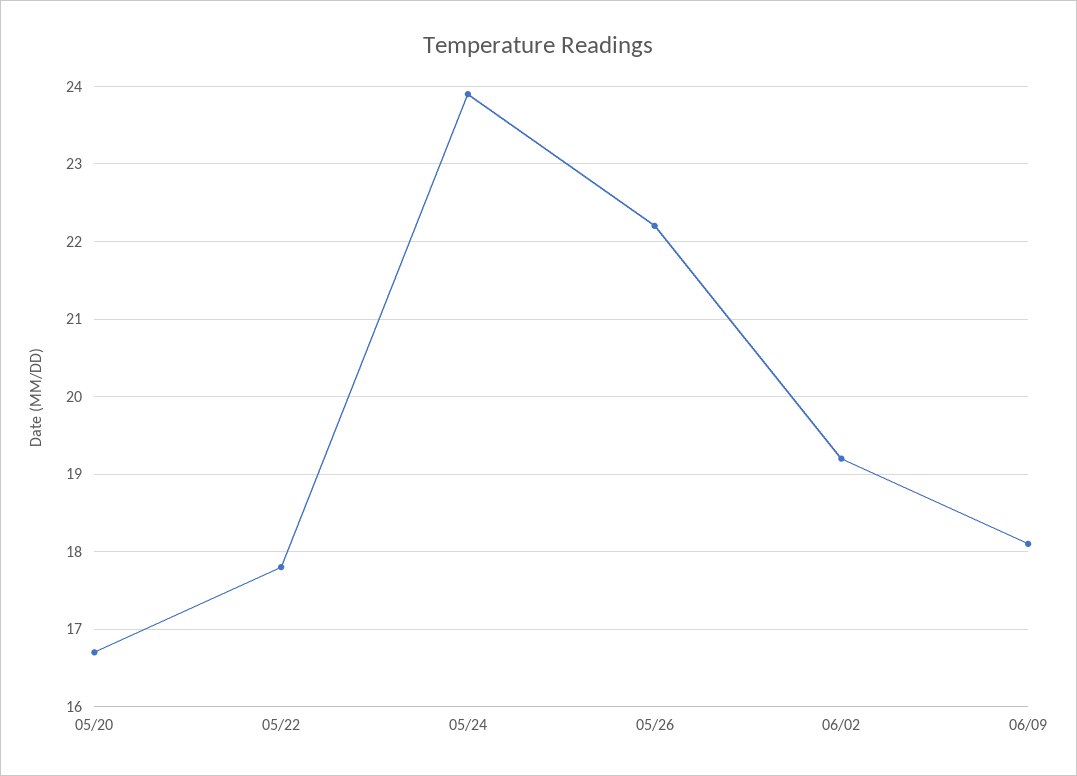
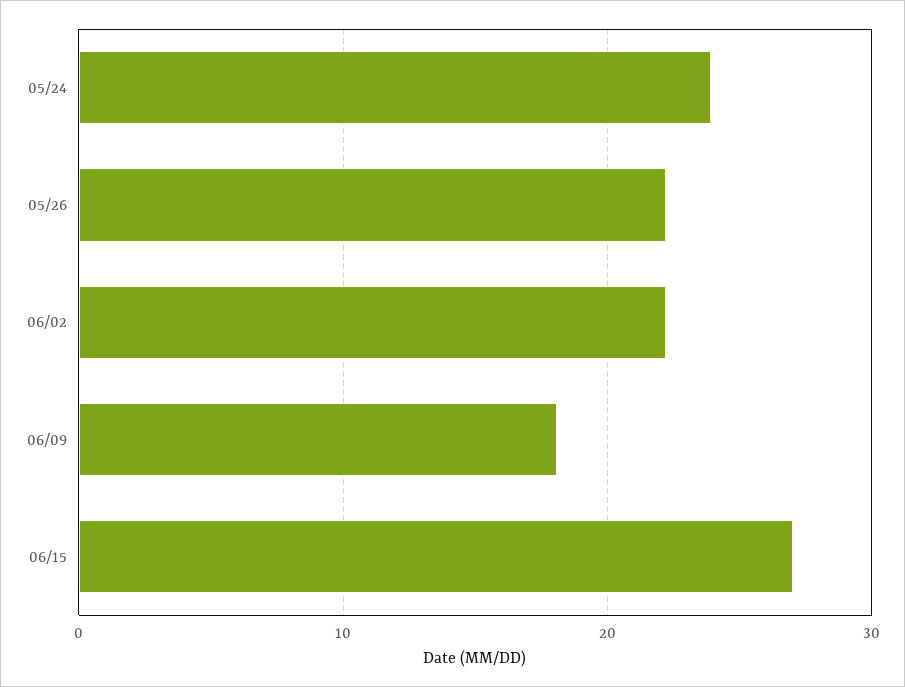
05/20: 16.7 -> none
05/22: 17.8 -> none
06/02: 19.2 -> 22
06/15: none -> 27

